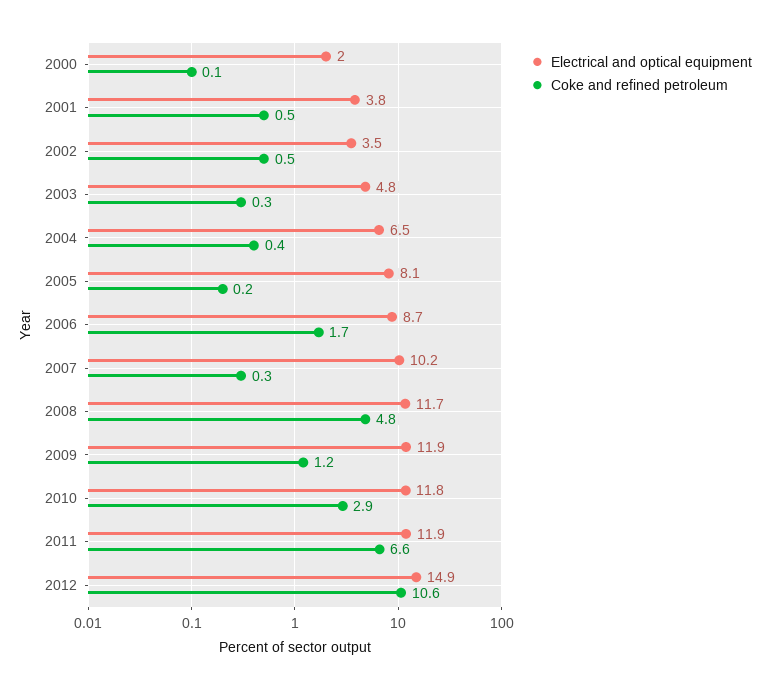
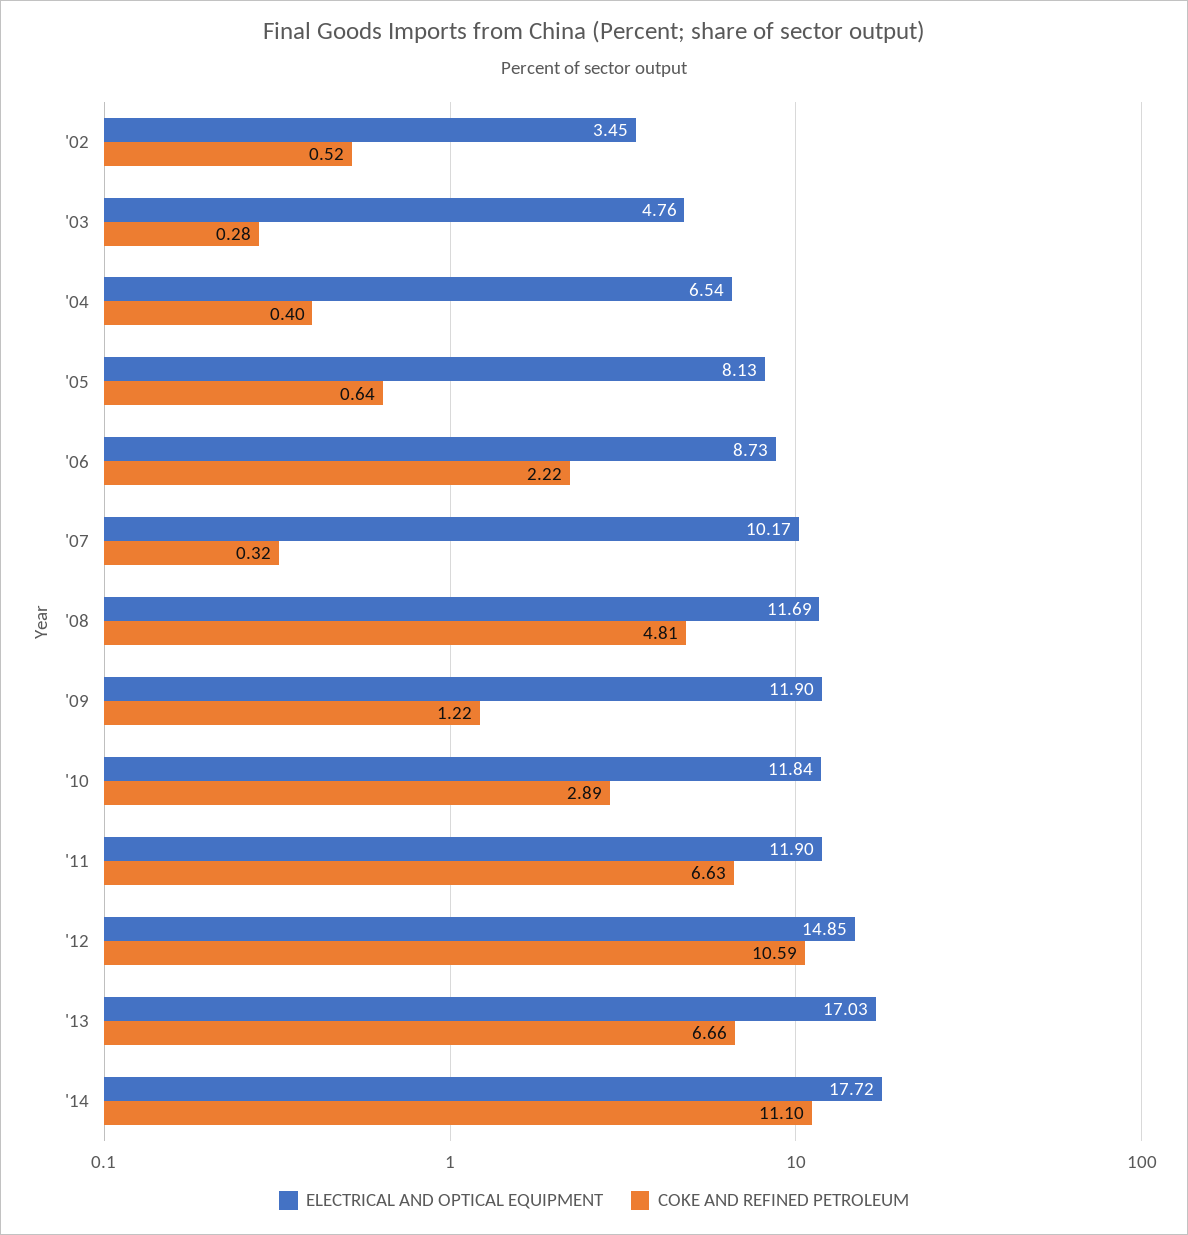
Electrical and optical equipment, 2000: 2 -> none
Coke and refined petroleum, 2000: 0.1 -> none
Electrical and optical equipment, 2001: 3.8 -> none
Coke and refined petroleum, 2001: 0.5 -> none
Coke and refined petroleum, 2005: 0.2 -> 0.64
Coke and refined petroleum, 2006: 1.7 -> 2.22
Electrical and optical equipment, '13: none -> 17.03
Coke and refined petroleum, '13: none -> 6.66
Electrical and optical equipment, '14: none -> 17.72
Coke and refined petroleum, '14: none -> 11.1

